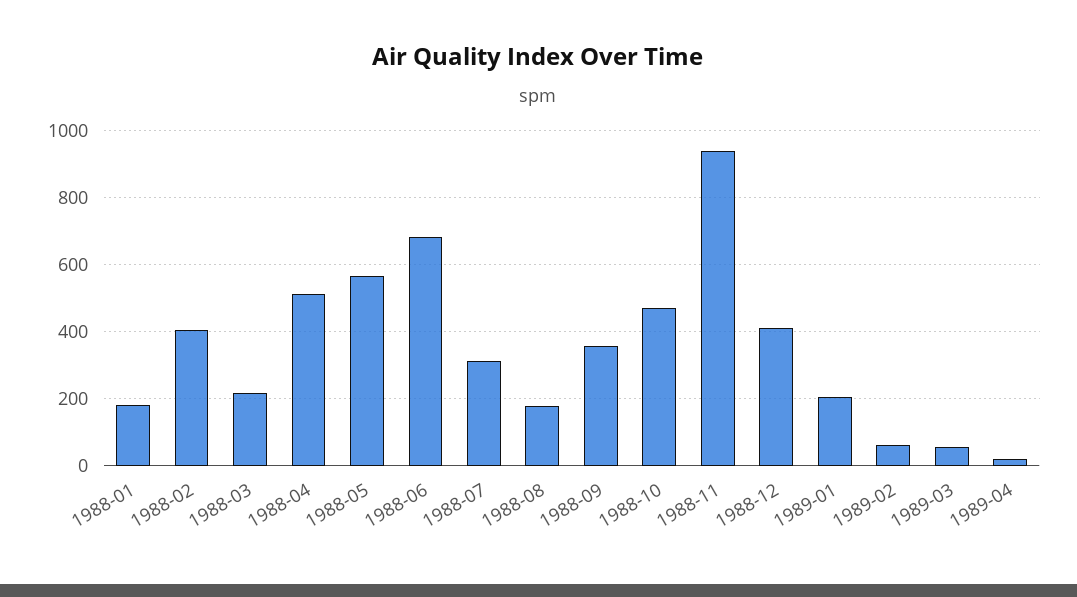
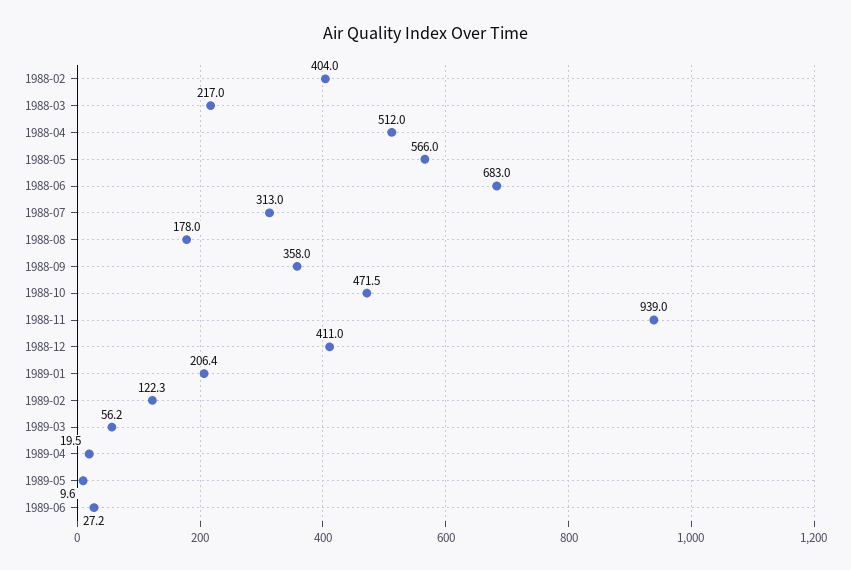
1988-01: 180 -> none
1989-02: 60 -> 122.3
1989-05: none -> 9.6
1989-06: none -> 27.2

